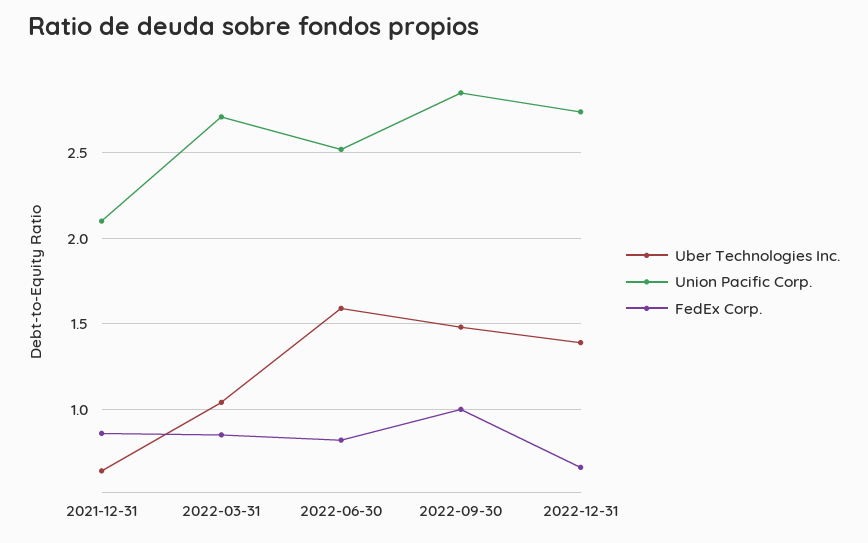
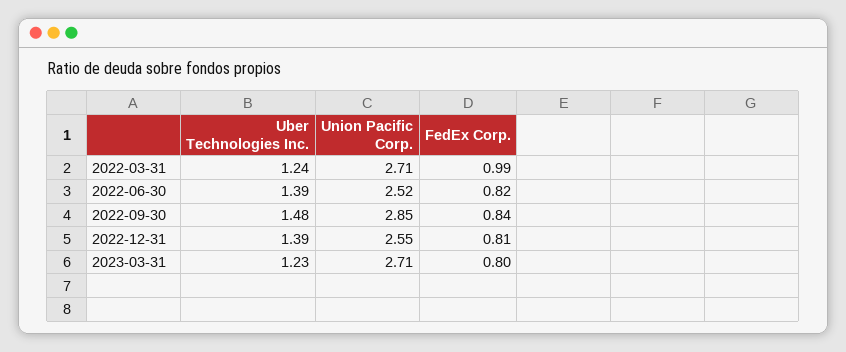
Uber Technologies Inc., 2021-12-31: 0.65 -> none
Union Pacific Corp., 2021-12-31: 2.1 -> none
FedEx Corp., 2021-12-31: 0.85 -> none
Uber Technologies Inc., 2022-03-31: 1.05 -> 1.24
FedEx Corp., 2022-03-31: 0.85 -> 0.99
Uber Technologies Inc., 2022-06-30: 1.6 -> 1.39
FedEx Corp., 2022-09-30: 1 -> 0.84
Union Pacific Corp., 2022-12-31: 2.75 -> 2.55
FedEx Corp., 2022-12-31: 0.65 -> 0.81
Uber Technologies Inc., 2023-03-31: none -> 1.23
Union Pacific Corp., 2023-03-31: none -> 2.71
FedEx Corp., 2023-03-31: none -> 0.8

